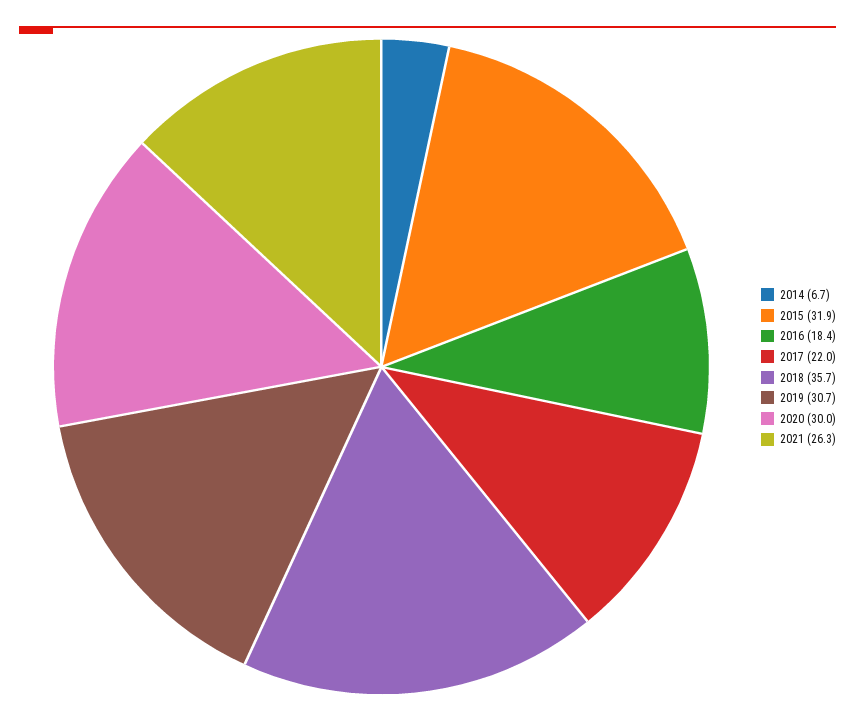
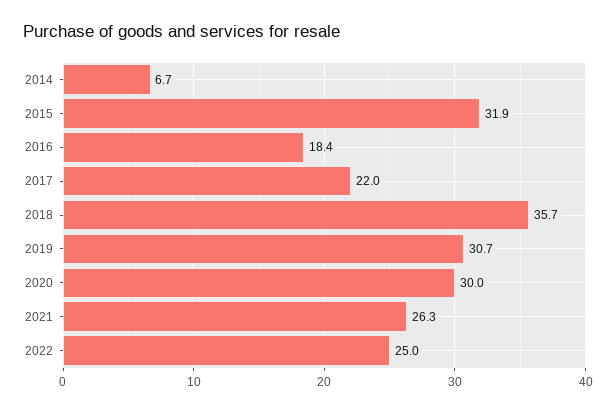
2022: none -> 25

